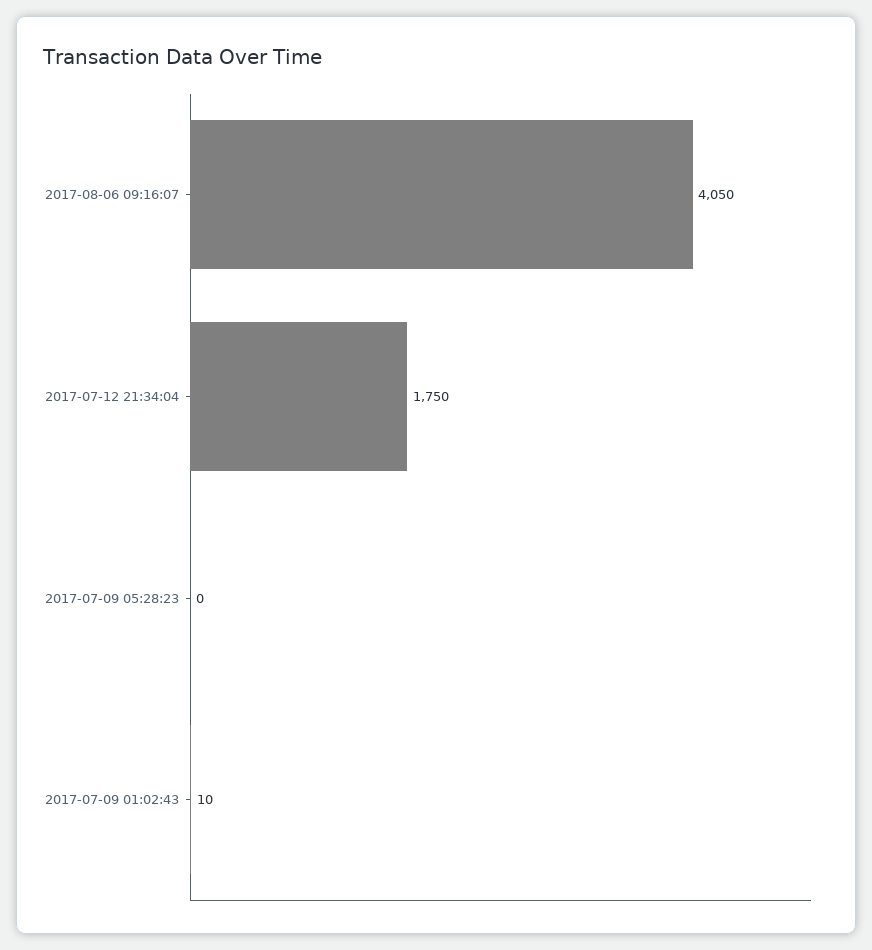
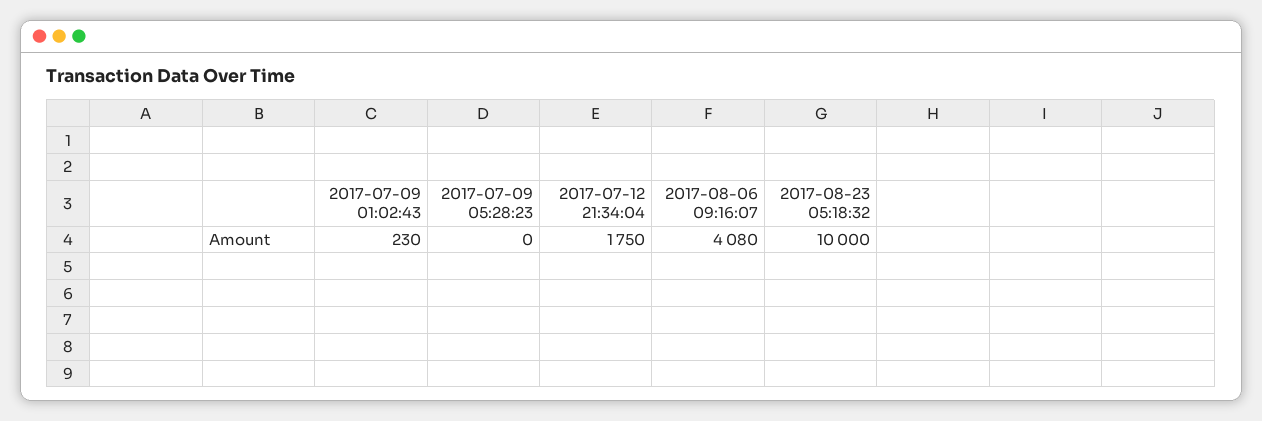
2017-08-06 09:16:07: 4050 -> 4080
2017-07-09 01:02:43: 10 -> 230
2017-08-23 05:18:32: none -> 10000

